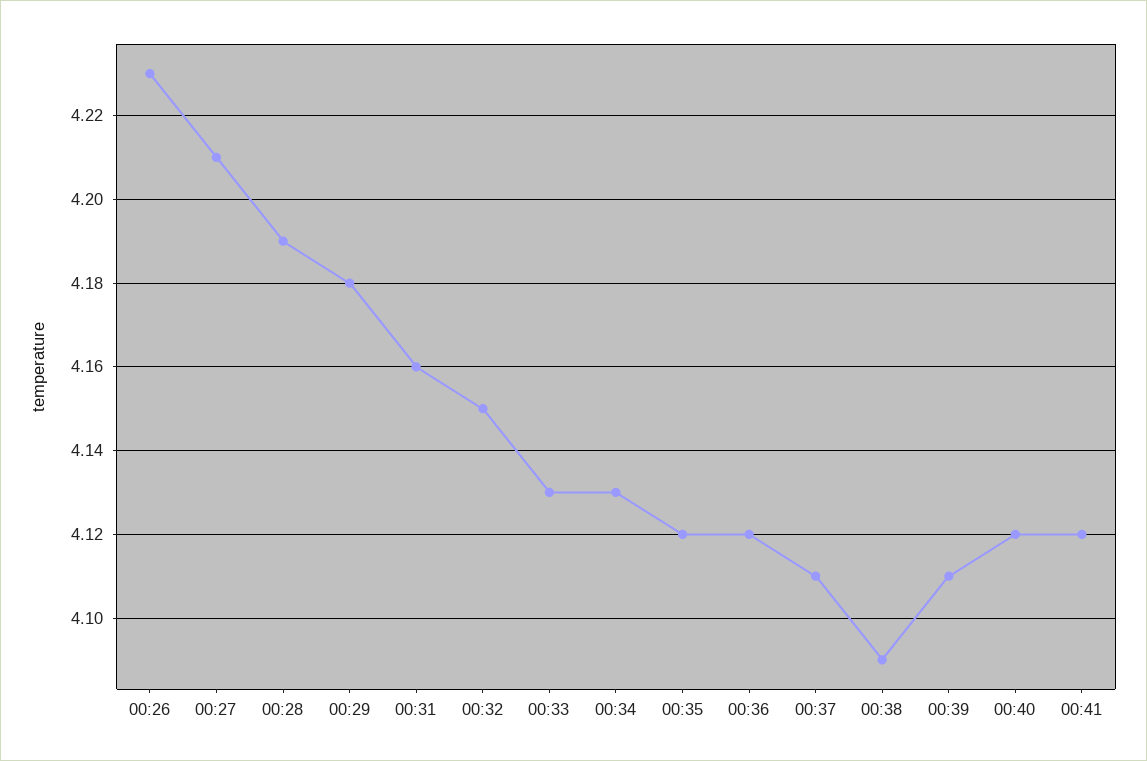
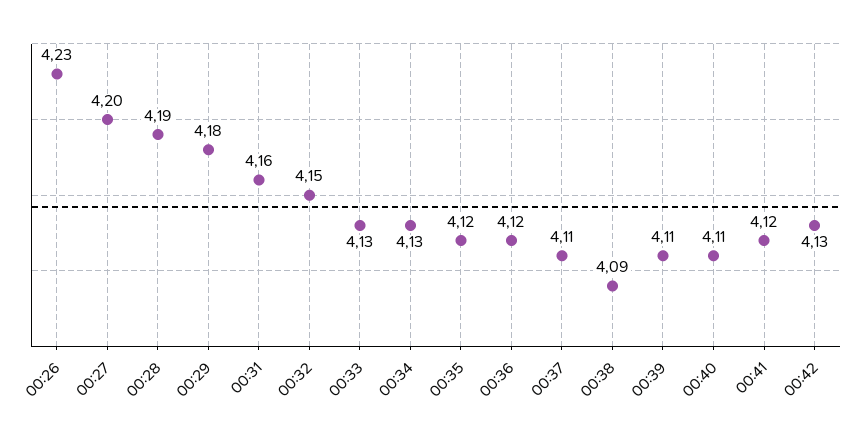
00:27: 4.21 -> 4.2
00:40: 4.12 -> 4.11
00:42: none -> 4.13

